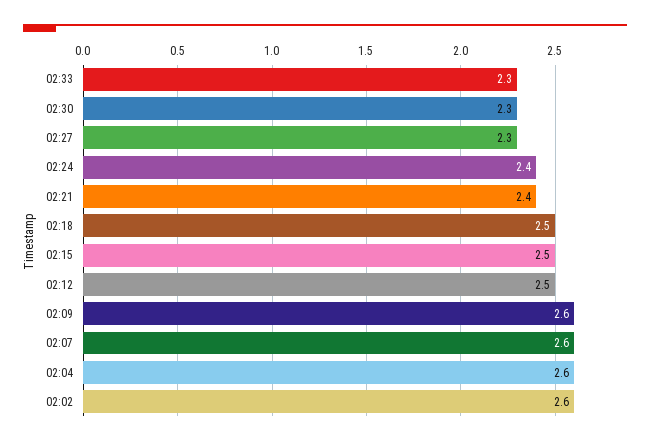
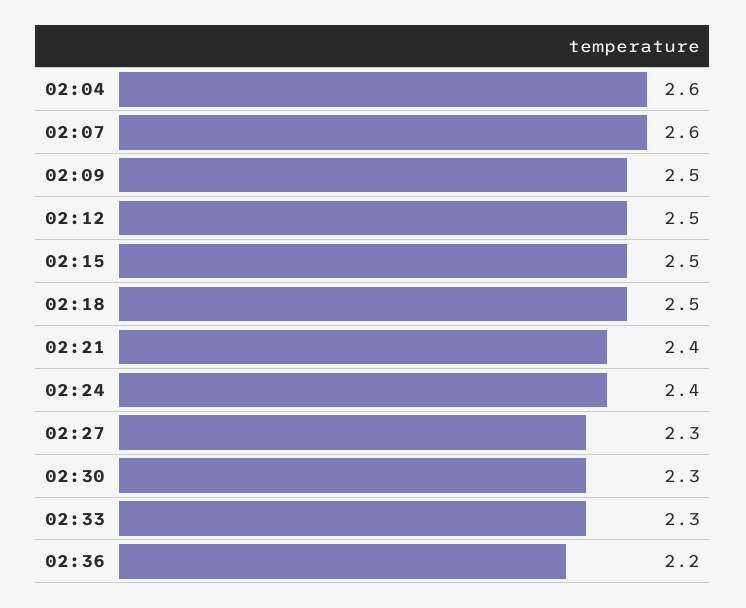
02:09: 2.6 -> 2.5
02:02: 2.6 -> none
02:36: none -> 2.2

